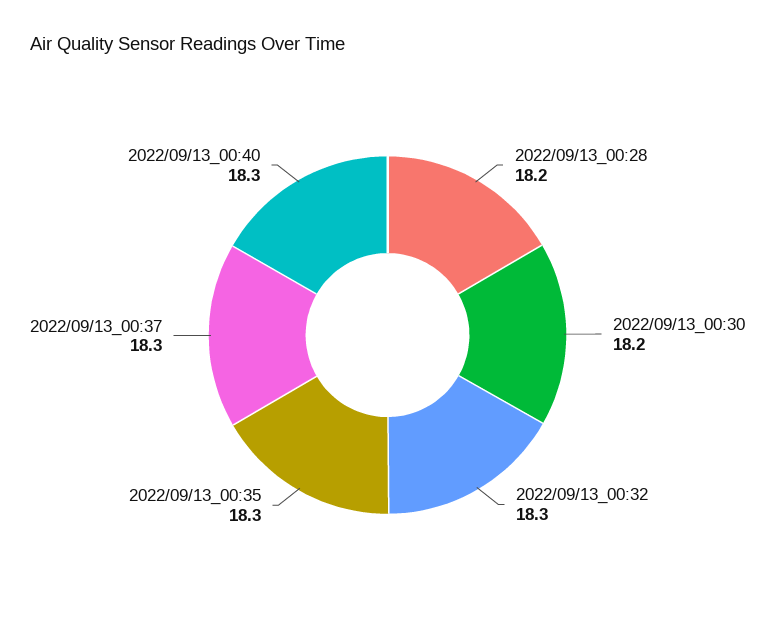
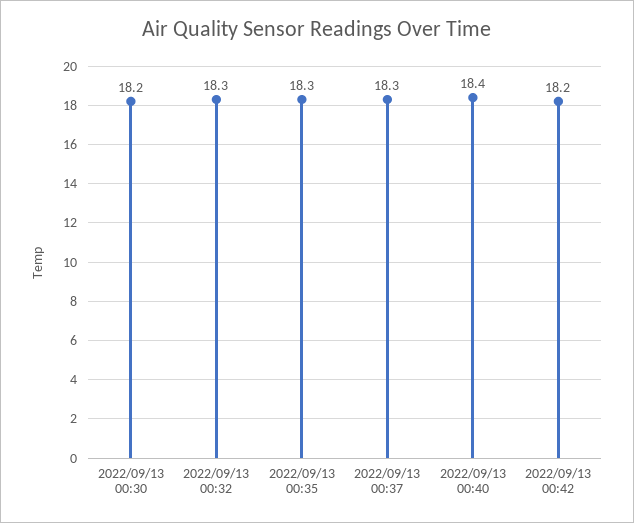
2022/09/13_00:28: 18.2 -> none
2022/09/13_00:40: 18.3 -> 18.4
2022/09/13 00:42: none -> 18.2

